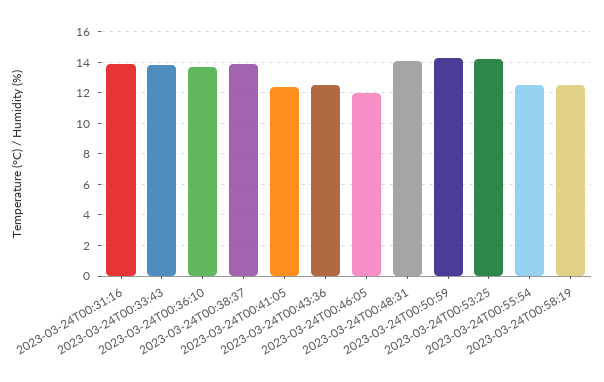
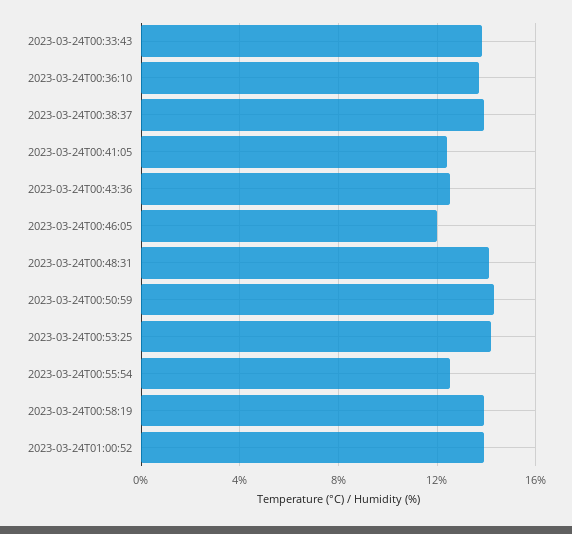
2023-03-24T00:31:16: 14 -> none
2023-03-24T00:58:19: 12.5 -> 14
2023-03-24T01:00:52: none -> 14

